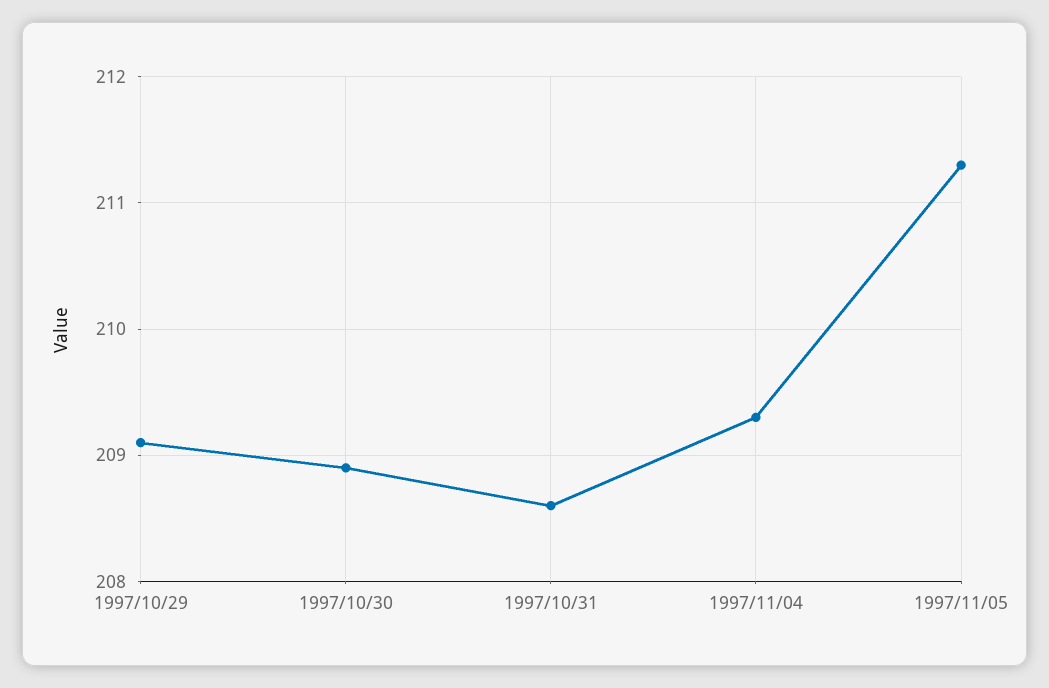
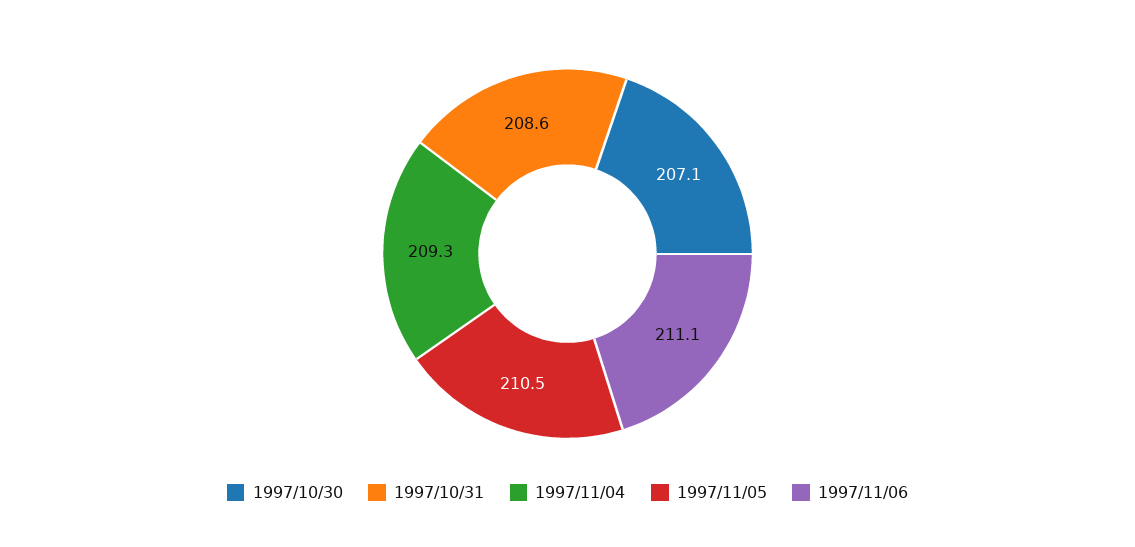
1997/10/29: 209.1 -> none
1997/10/30: 208.9 -> 207.1
1997/11/05: 211.3 -> 210.5
1997/11/06: none -> 211.1

